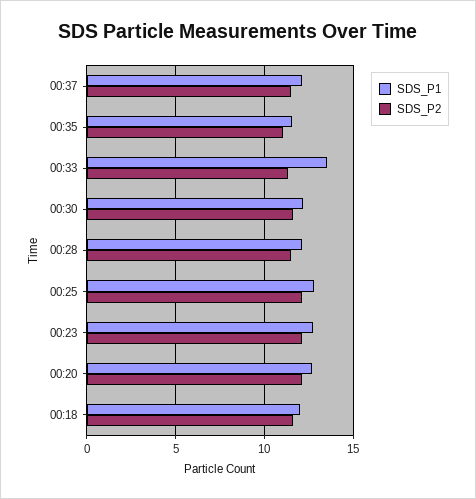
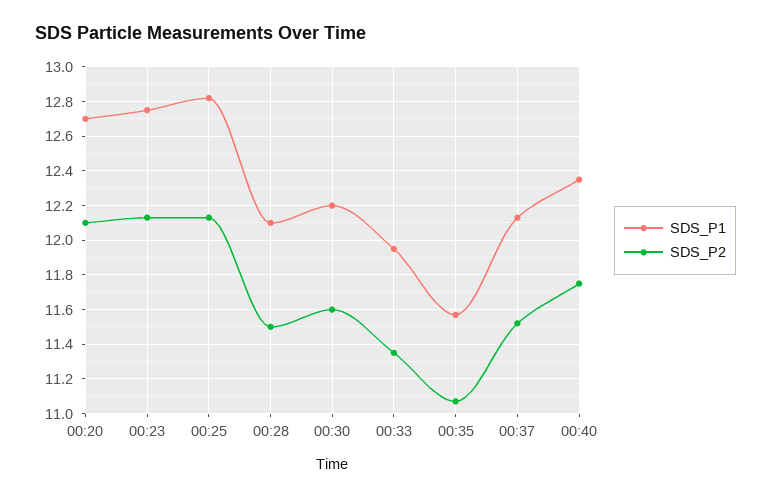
SDS_P1, 00:33: 13.5 -> 11.95
SDS_P1, 00:18: 12 -> none
SDS_P2, 00:18: 11.5 -> none
SDS_P1, 00:40: none -> 12.35
SDS_P2, 00:40: none -> 11.75

